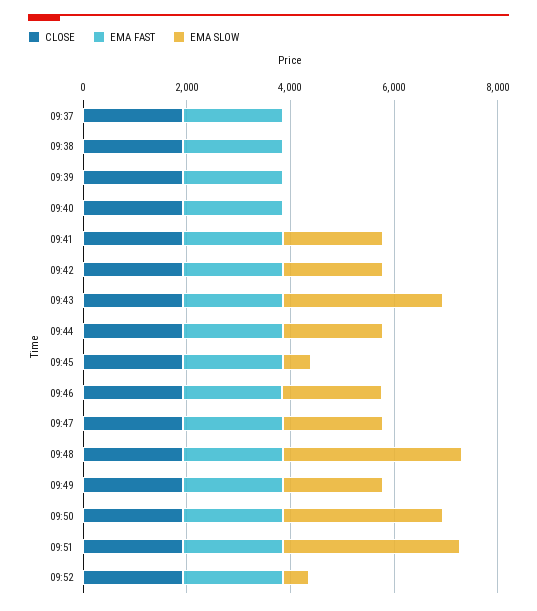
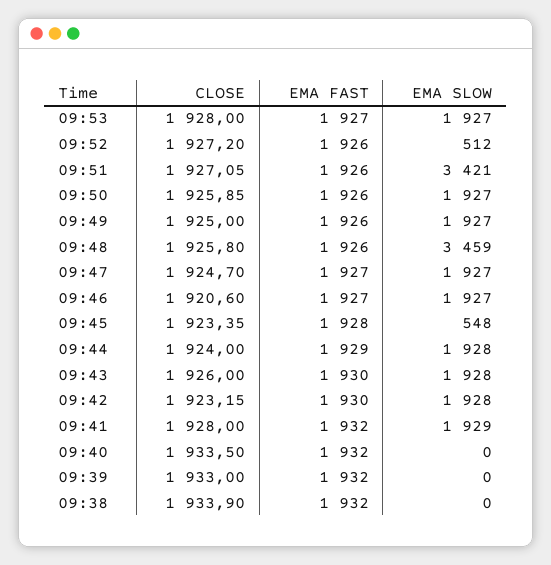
CLOSE, 09:37: 2000 -> none
EMA FAST, 09:37: 2000 -> none
EMA SLOW, 09:37: 0 -> none
EMA SLOW, 09:43: 3000 -> 1928
EMA SLOW, 09:50: 3000 -> 1927
CLOSE, 09:53: none -> 1928
EMA FAST, 09:53: none -> 1927
EMA SLOW, 09:53: none -> 1927

